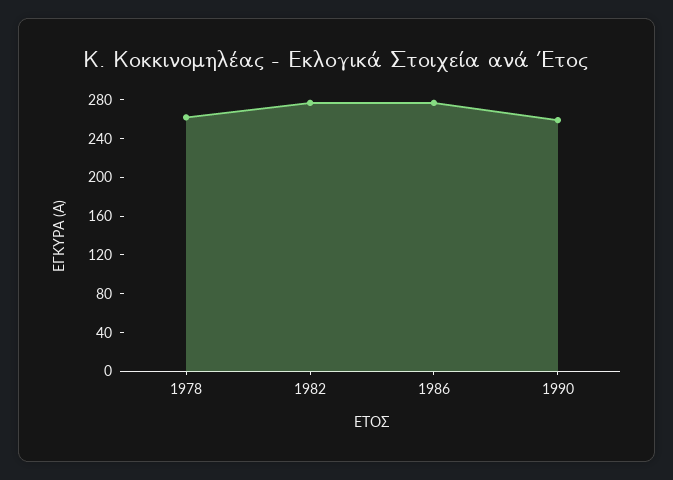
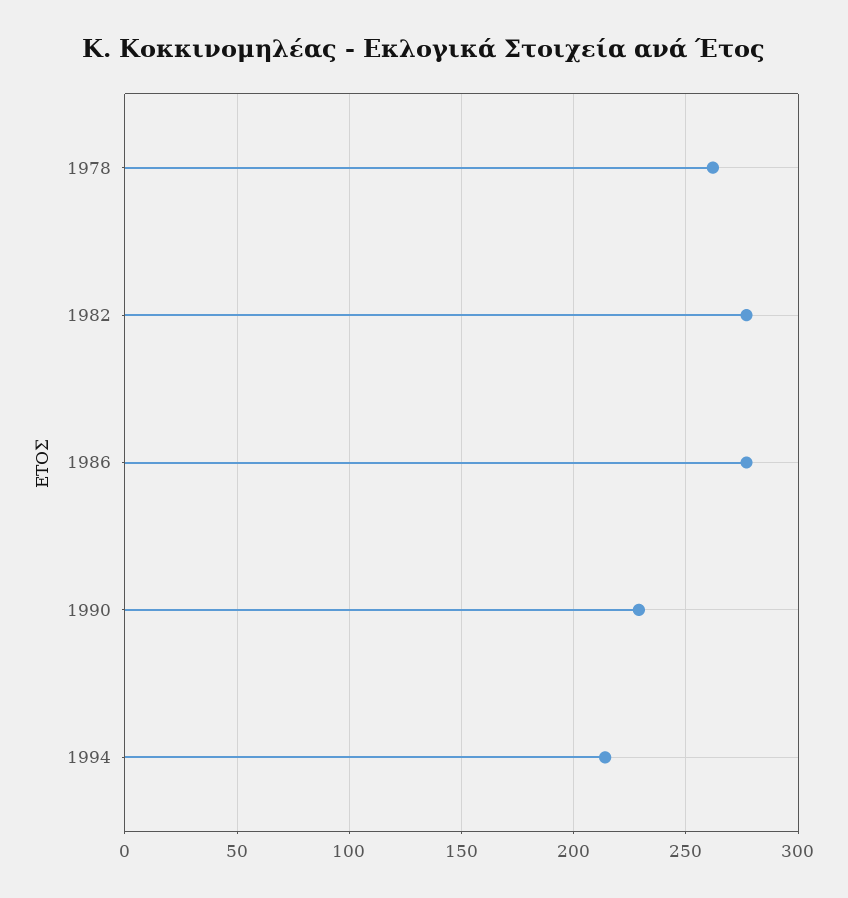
1990: 260 -> 230
1994: none -> 215

